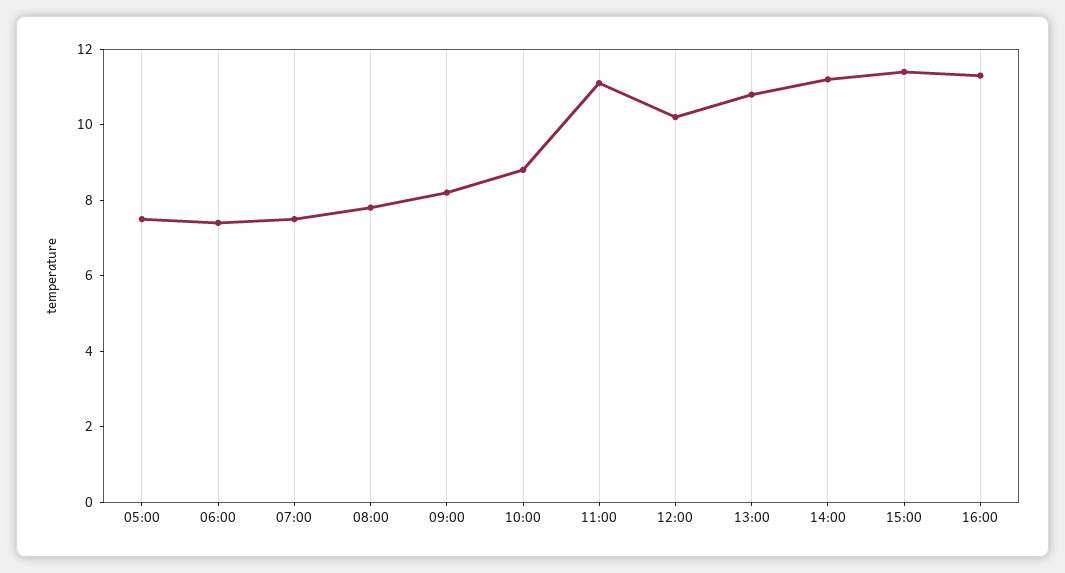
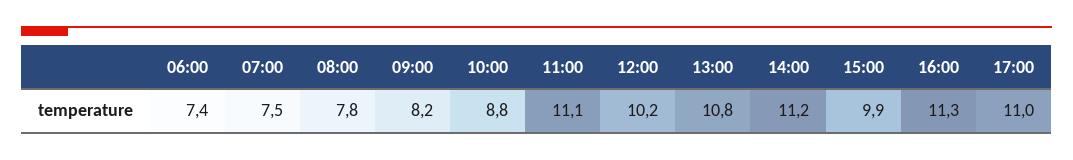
05:00: 7.5 -> none
15:00: 11.5 -> 9.9
17:00: none -> 11

